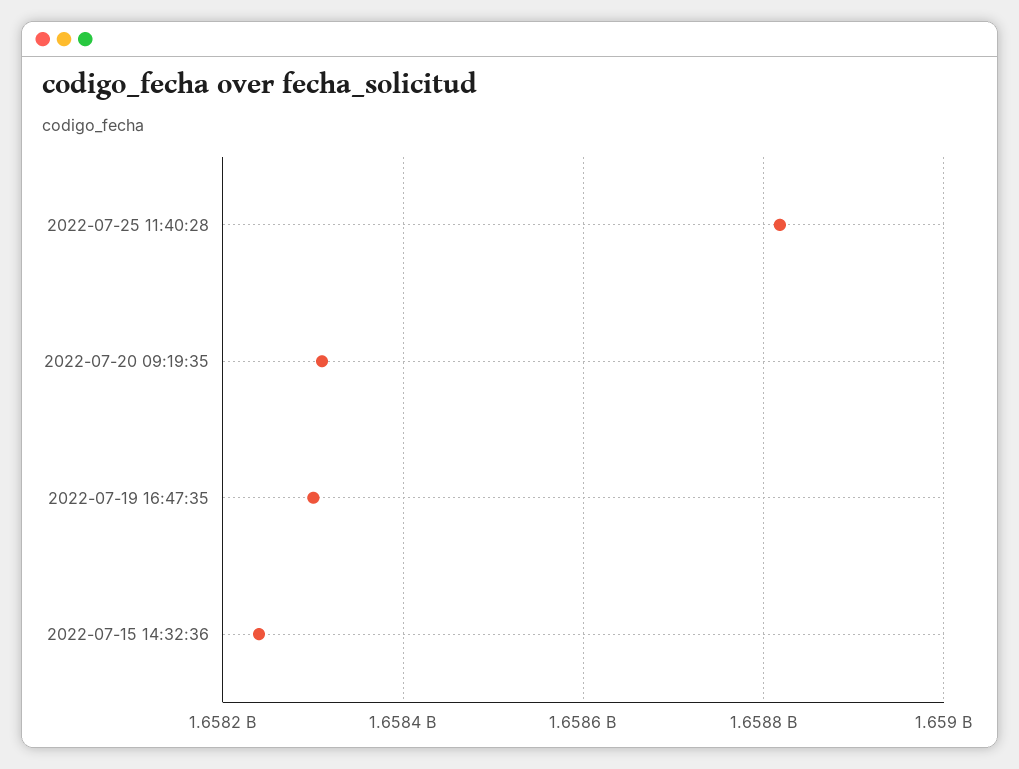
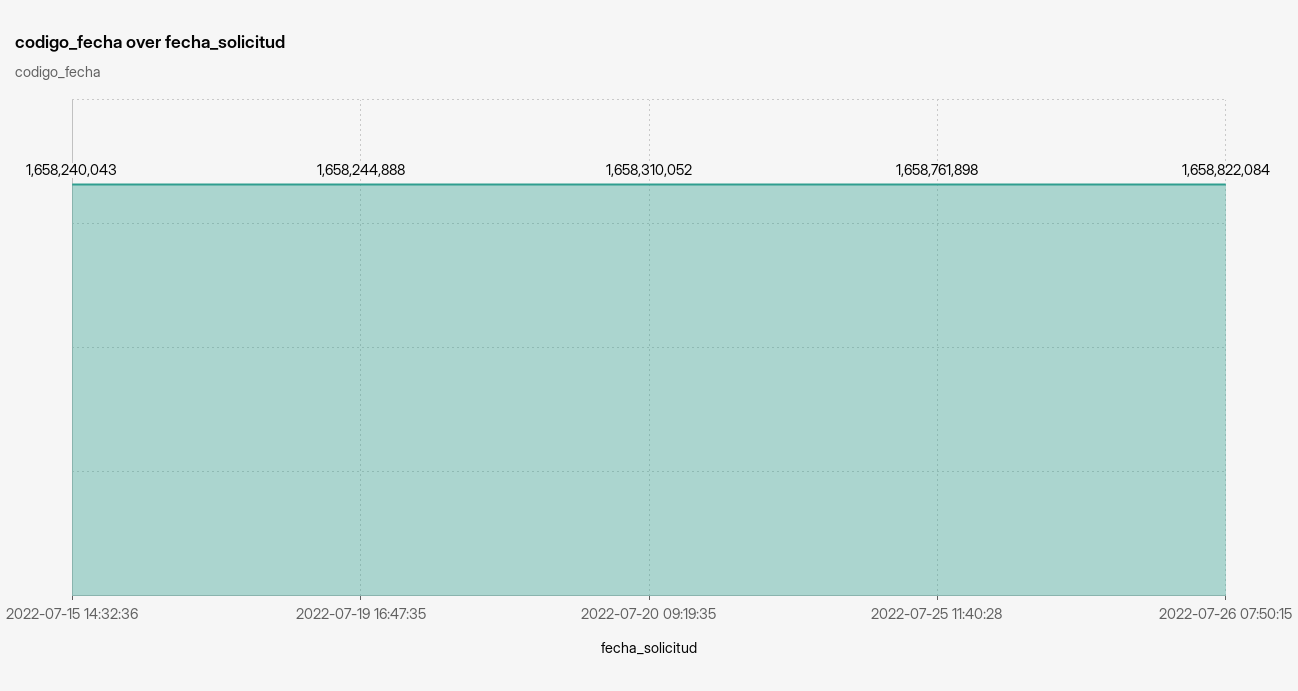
2022-07-25 11:40:28: 1658820000 -> 1658761898
2022-07-19 16:47:35: 1658300000 -> 1658244888
2022-07-26 07:50:15: none -> 1658822084

